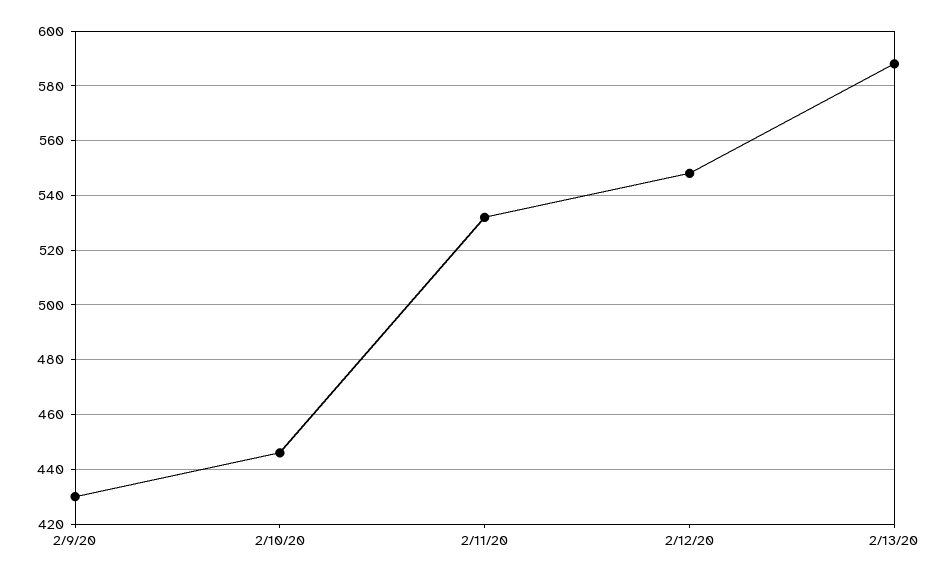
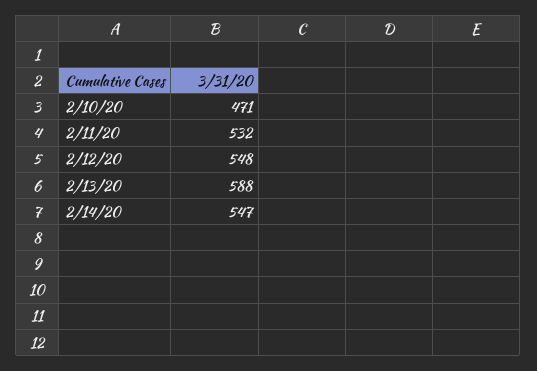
2/9/20: 430 -> none
2/10/20: 445 -> 471
2/14/20: none -> 547

